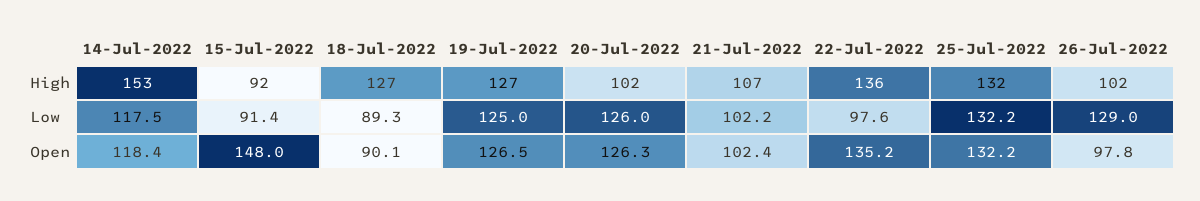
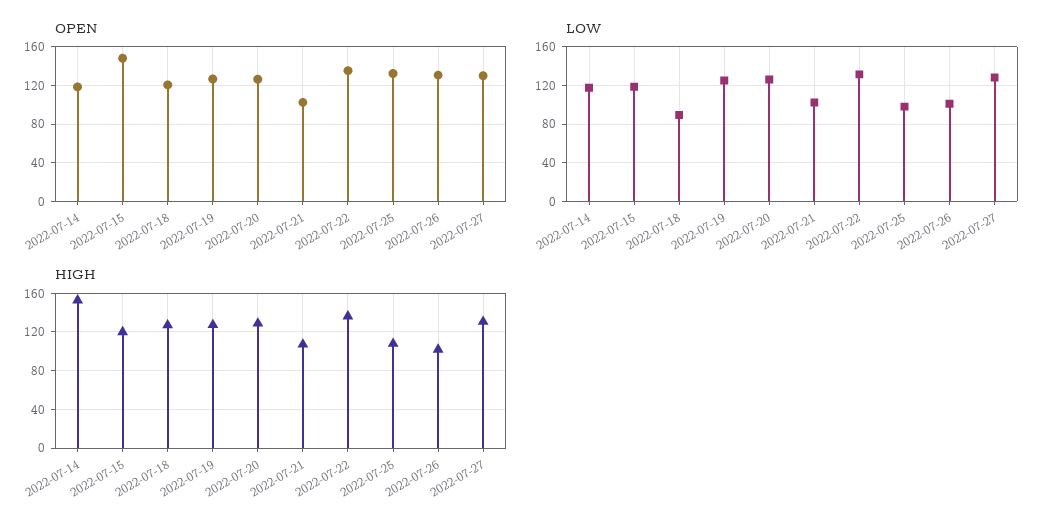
High, 15-Jul-2022: 92 -> 120
High, 20-Jul-2022: 102 -> 130
High, 25-Jul-2022: 132 -> 110
Low, 15-Jul-2022: 91.4 -> 120
Low, 22-Jul-2022: 97.6 -> 130
Low, 25-Jul-2022: 132.2 -> 100
Low, 26-Jul-2022: 129 -> 100
Open, 18-Jul-2022: 90.1 -> 120
Open, 26-Jul-2022: 97.8 -> 130
Open, 2022-07-27: none -> 130
Low, 2022-07-27: none -> 130
High, 2022-07-27: none -> 130

